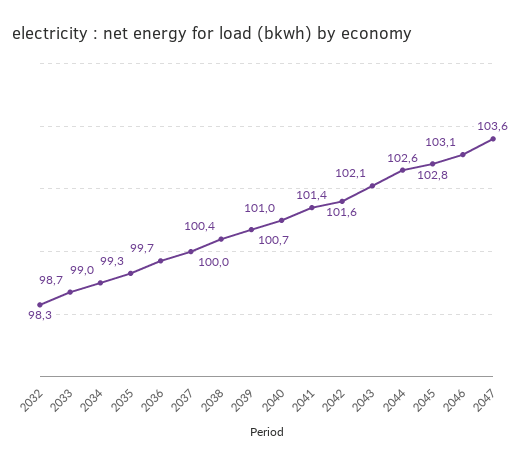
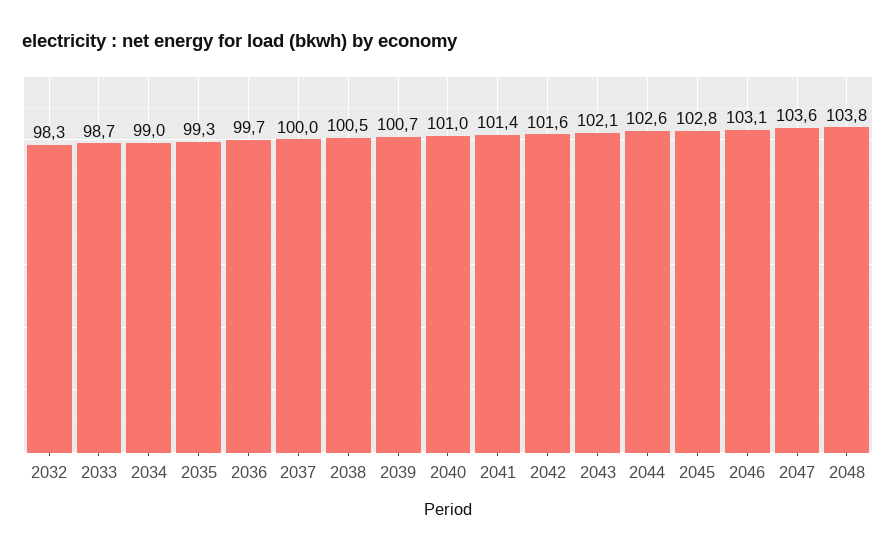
2038: 100.4 -> 100.5
2048: none -> 103.8

